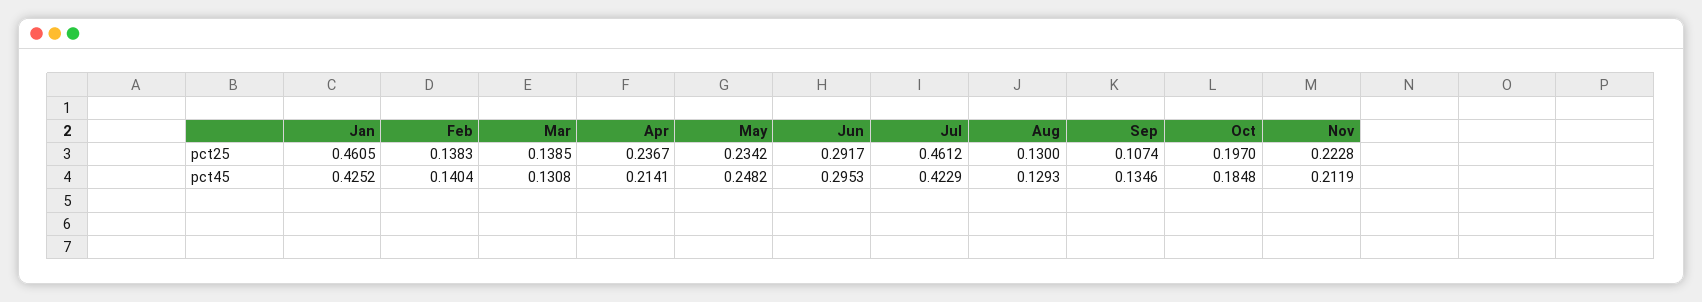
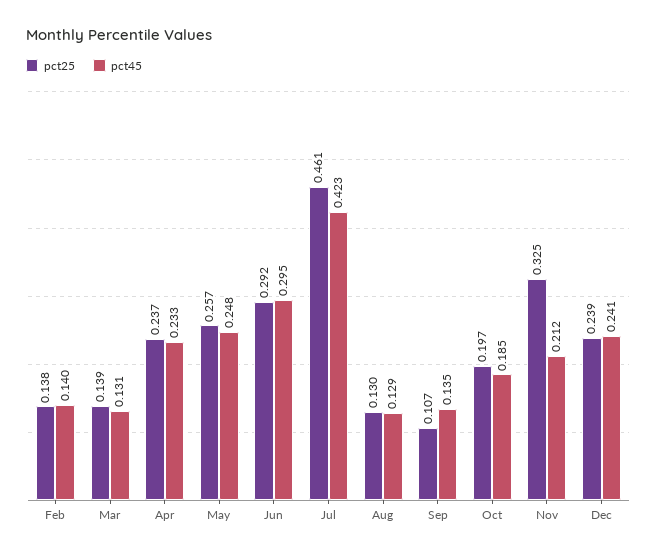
pct25, Jan: 0.4605 -> none
pct25, May: 0.2342 -> 0.257
pct25, Nov: 0.2228 -> 0.325
pct45, Jan: 0.4252 -> none
pct45, Apr: 0.2141 -> 0.233
pct25, Dec: none -> 0.239
pct45, Dec: none -> 0.241

